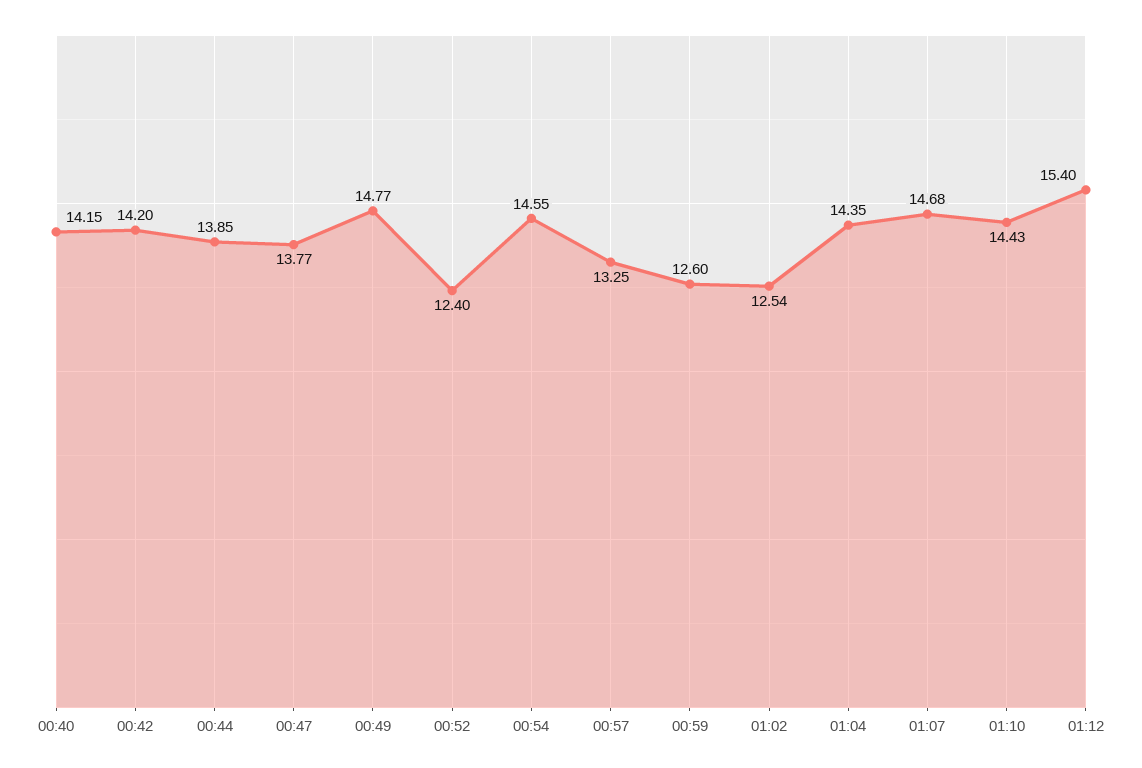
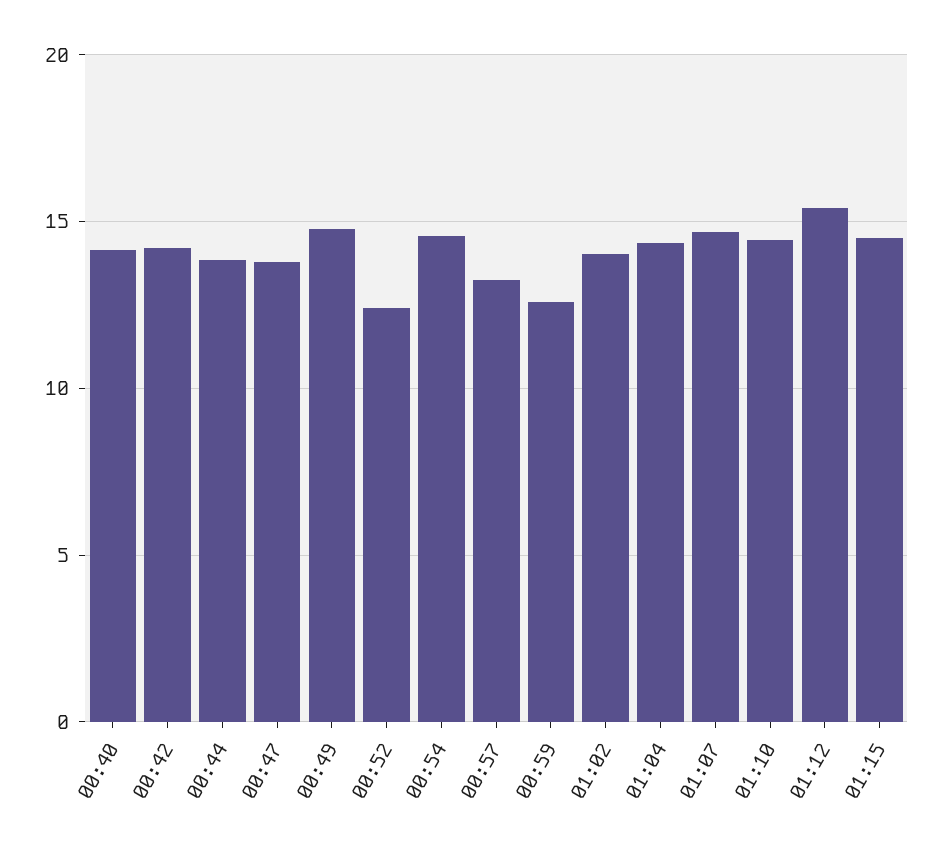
01:02: 12.54 -> 14
01:15: none -> 14.5

